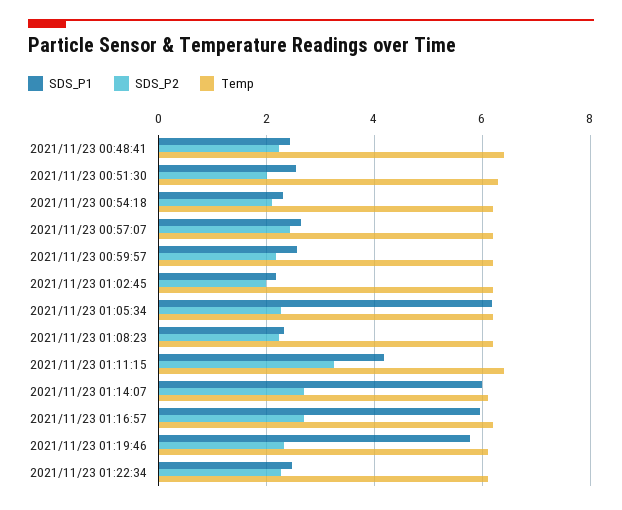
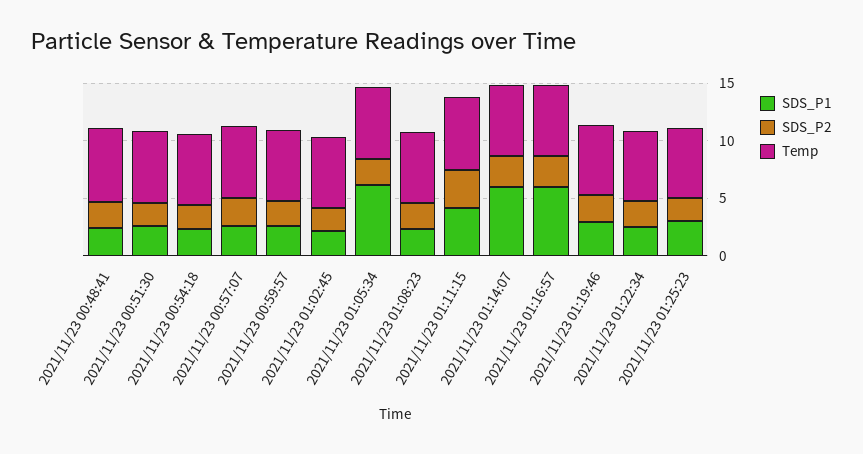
SDS_P1, 2021/11/23 01:19:46: 5.8 -> 3
SDS_P1, 2021/11/23 01:25:23: none -> 3
SDS_P2, 2021/11/23 01:25:23: none -> 2
Temp, 2021/11/23 01:25:23: none -> 6

